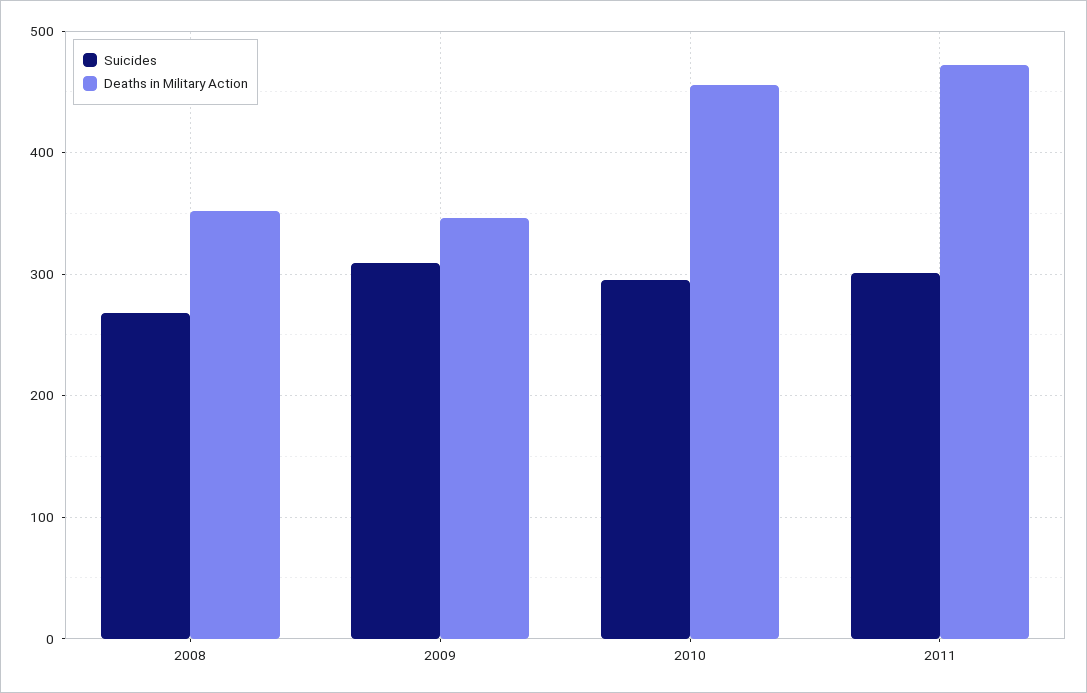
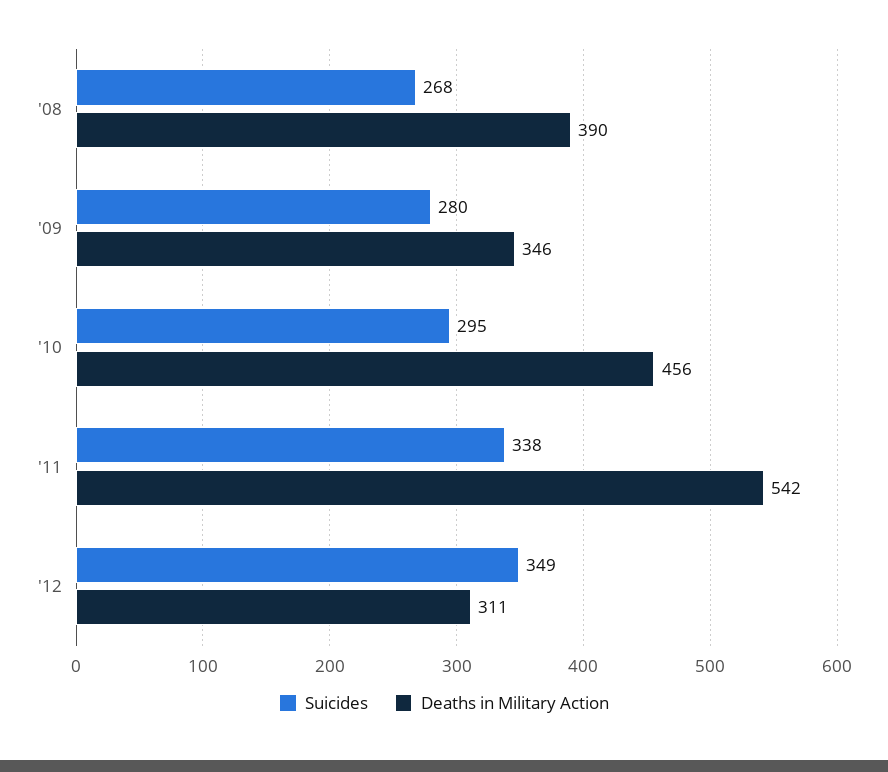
Deaths in Military Action, 2008: 350 -> 390
Suicides, 2009: 310 -> 280
Suicides, 2011: 300 -> 338
Deaths in Military Action, 2011: 470 -> 542
Suicides, '12: none -> 349
Deaths in Military Action, '12: none -> 311

